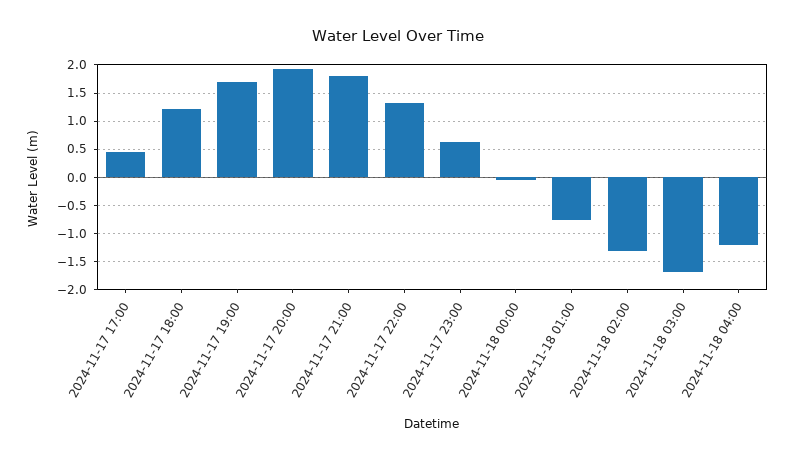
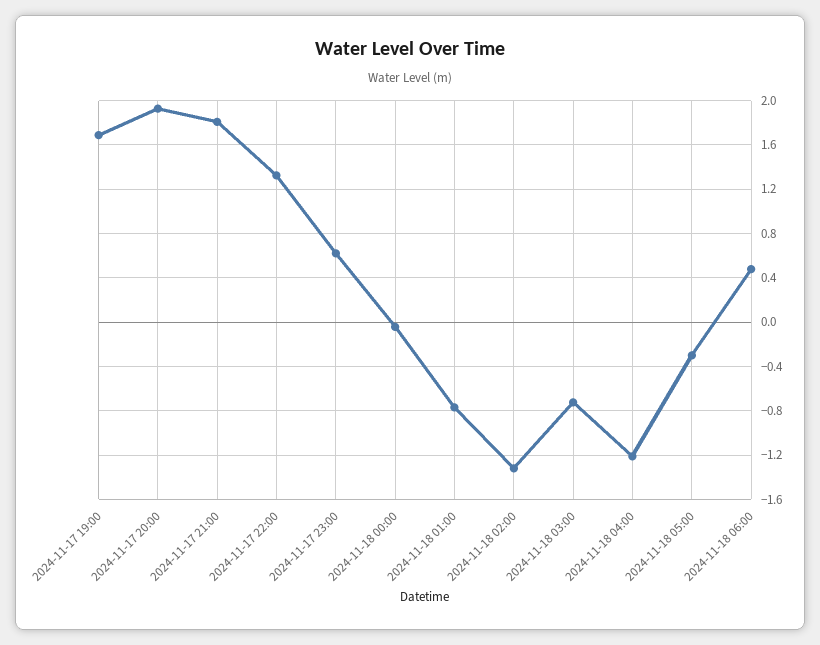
2024-11-17 17:00: 0.5 -> none
2024-11-17 18:00: 1.25 -> none
2024-11-18 03:00: -1.75 -> -0.7
2024-11-18 05:00: none -> -0.3
2024-11-18 06:00: none -> 0.5

